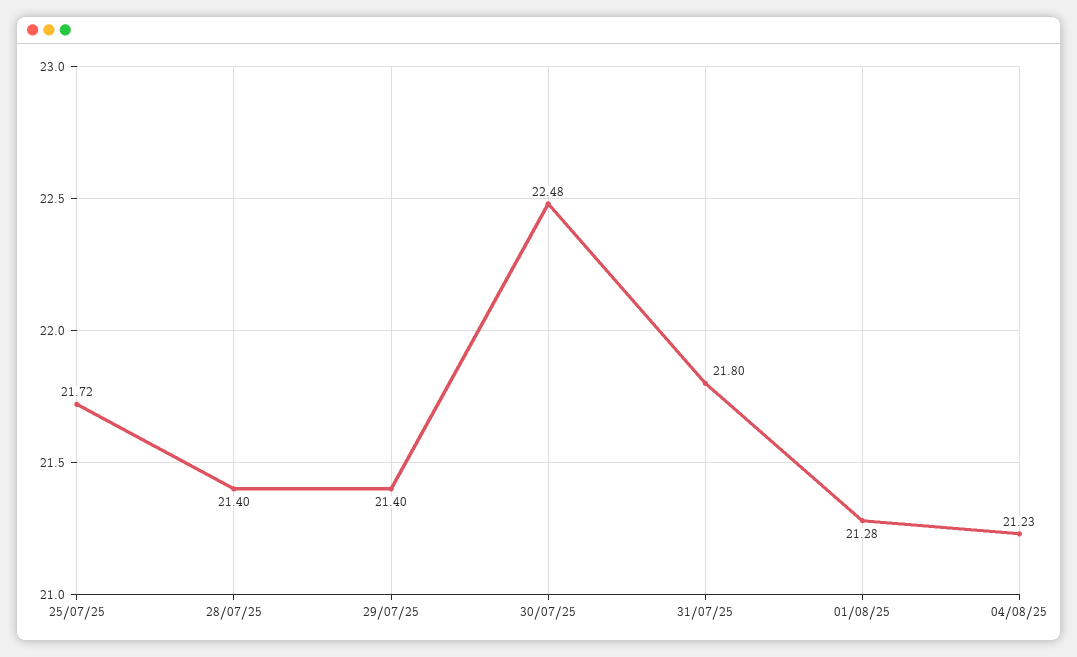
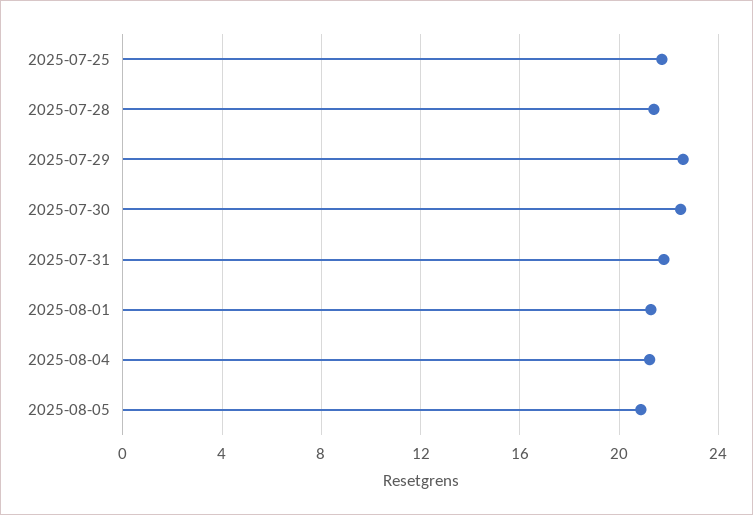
29/07/25: 21.4 -> 22.5
2025-08-05: none -> 21

